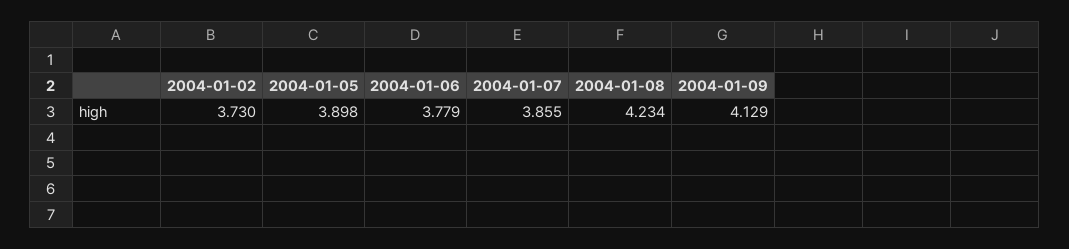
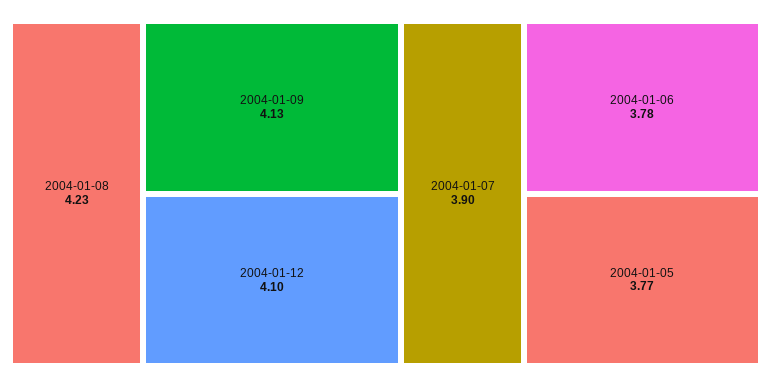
2004-01-02: 3.73 -> none
2004-01-05: 3.898 -> 3.77
2004-01-07: 3.855 -> 3.9
2004-01-12: none -> 4.1

